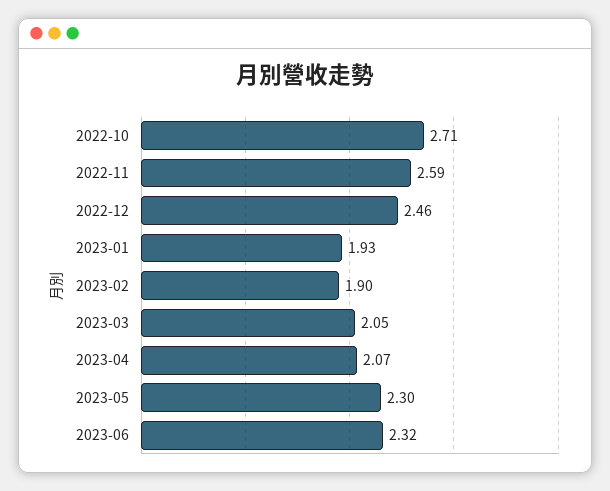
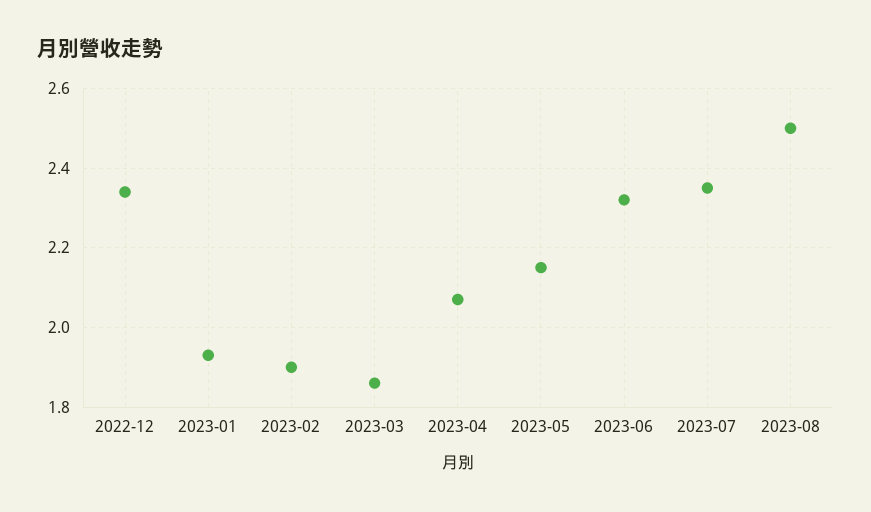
2022-10: 2.71 -> none
2022-11: 2.59 -> none
2022-12: 2.46 -> 2.35
2023-03: 2.05 -> 1.85
2023-05: 2.3 -> 2.15
2023-07: none -> 2.35
2023-08: none -> 2.5

